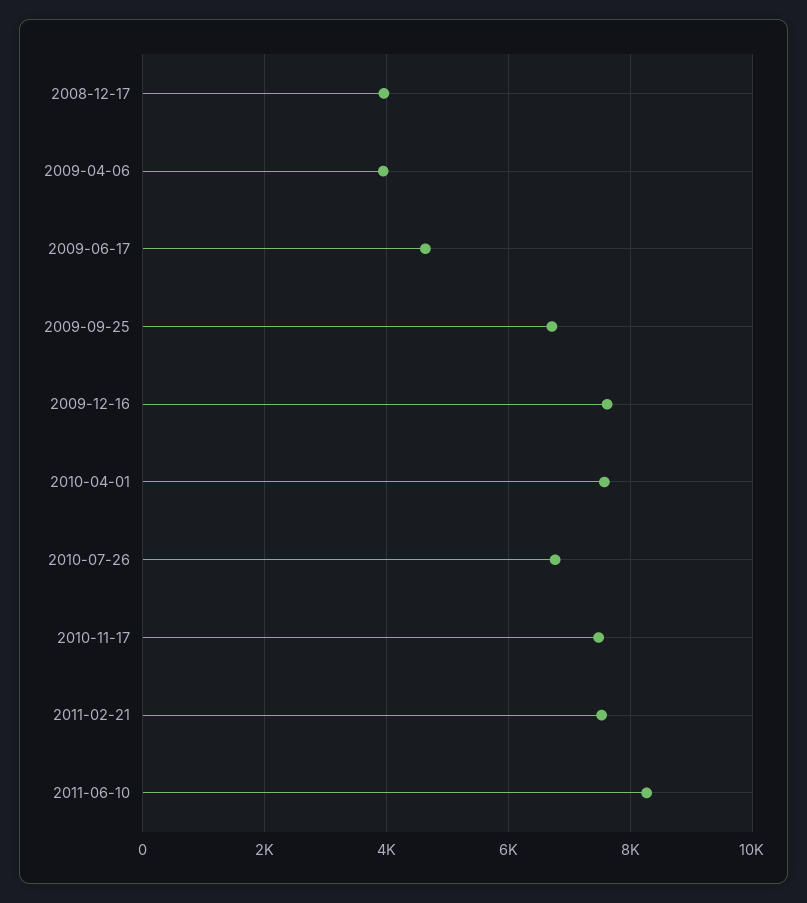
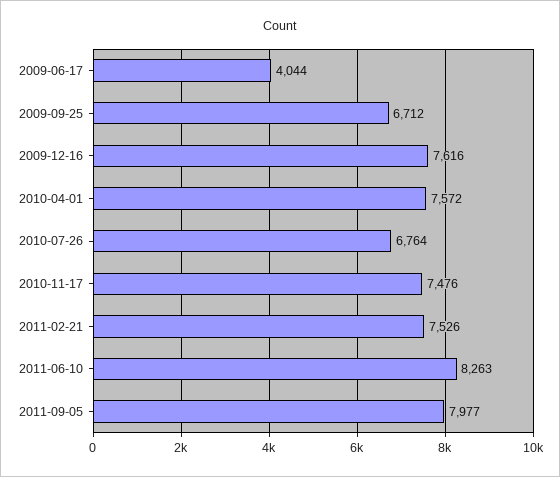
2008-12-17: 4000 -> none
2009-04-06: 4000 -> none
2009-06-17: 4600 -> 4044
2011-09-05: none -> 7977

